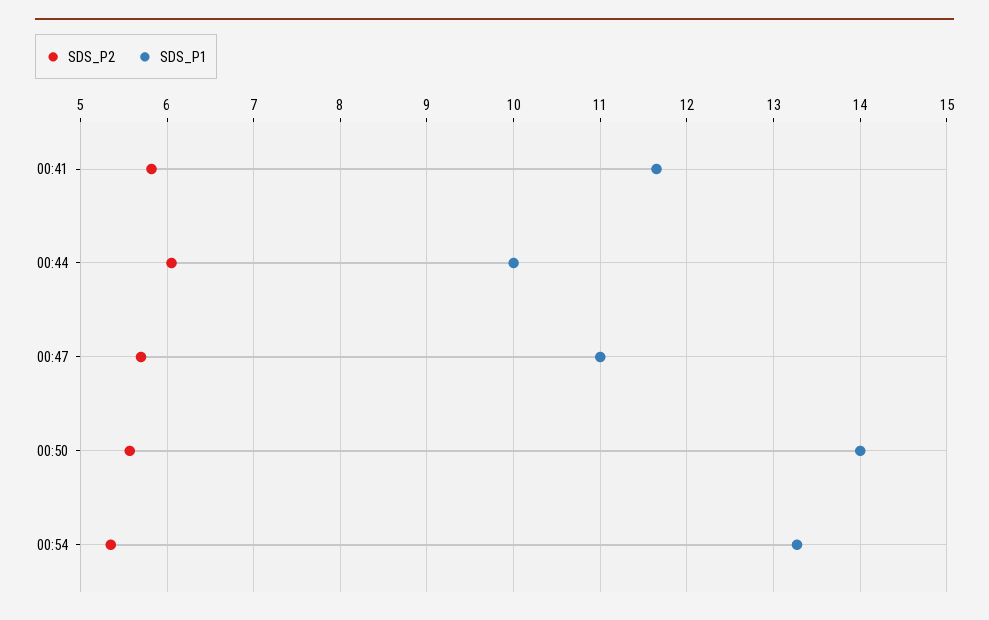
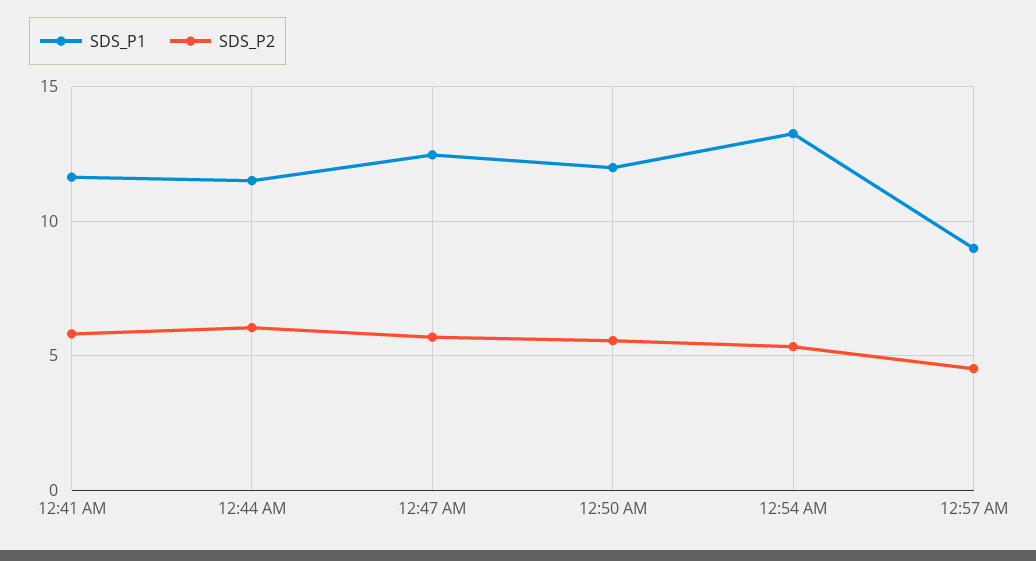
SDS_P1, 00:44: 10 -> 11.5
SDS_P1, 00:47: 11 -> 12.5
SDS_P1, 00:50: 14 -> 12
SDS_P1, 12:57 AM: none -> 9
SDS_P2, 12:57 AM: none -> 4.5

